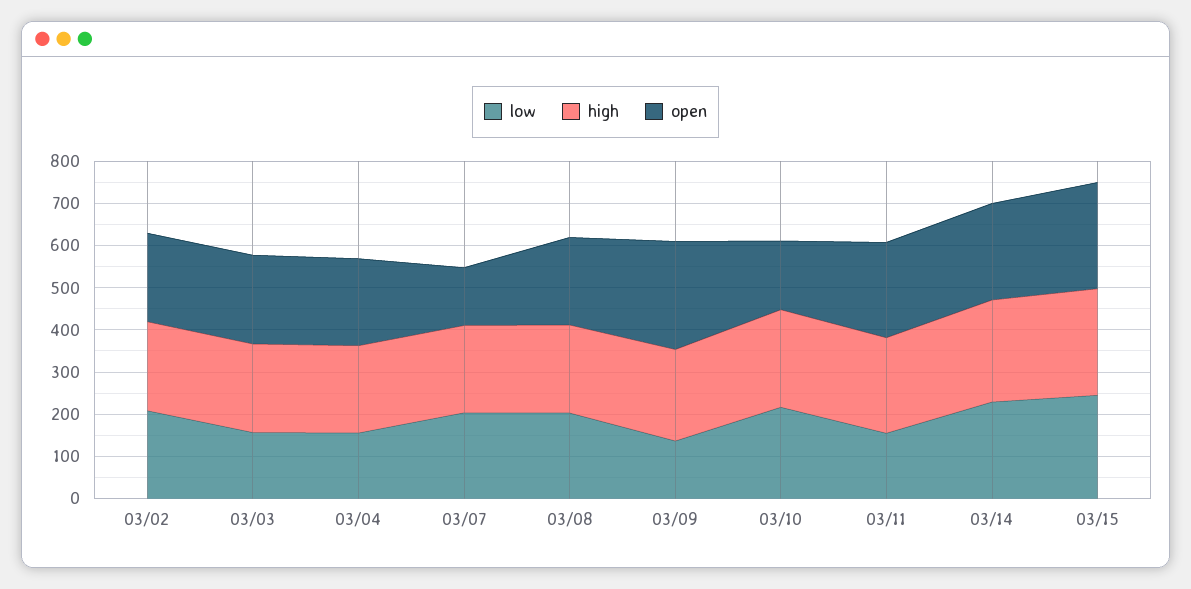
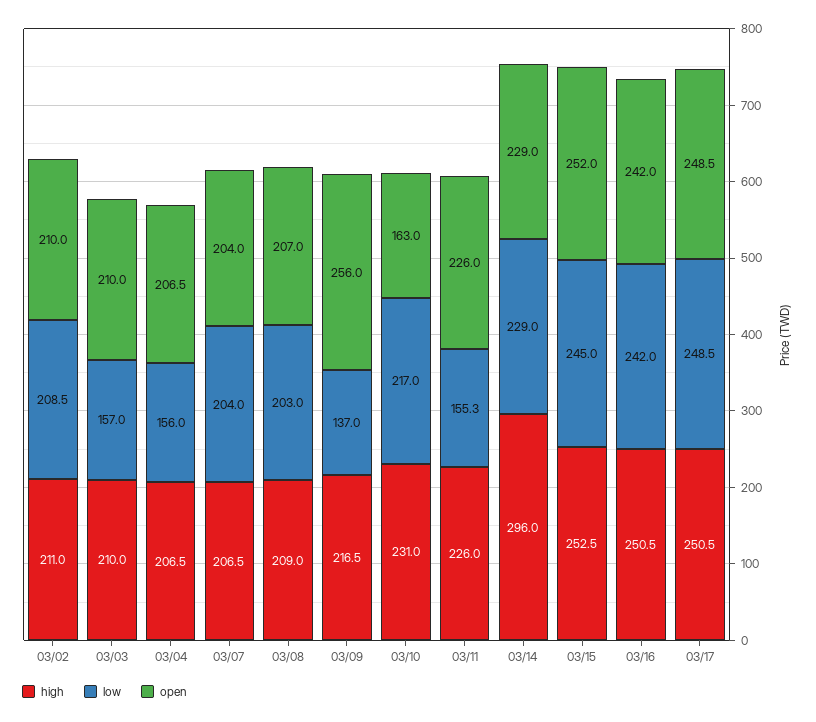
open, 03/07: 140 -> 204
high, 03/14: 240 -> 296
high, 03/16: none -> 250.5
low, 03/16: none -> 242
open, 03/16: none -> 242
high, 03/17: none -> 250.5
low, 03/17: none -> 248.5
open, 03/17: none -> 248.5

